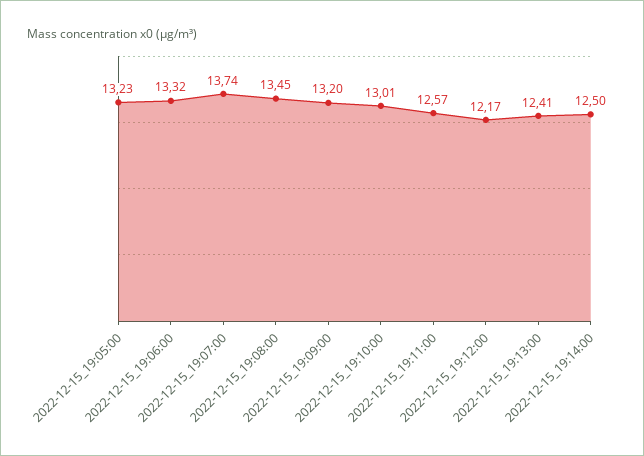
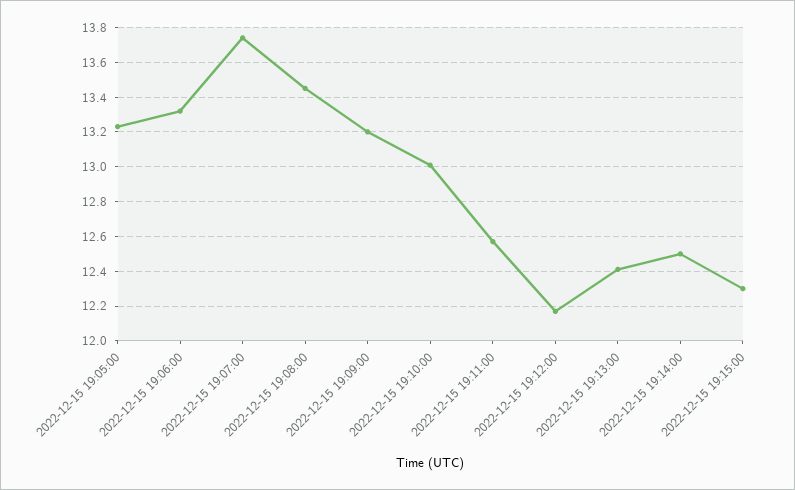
2022-12-15 19:15:00: none -> 12.3

